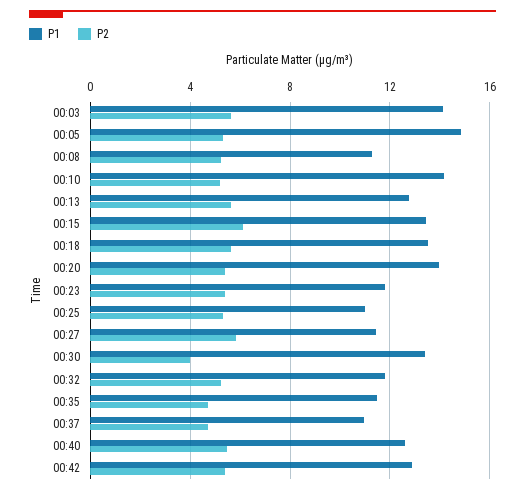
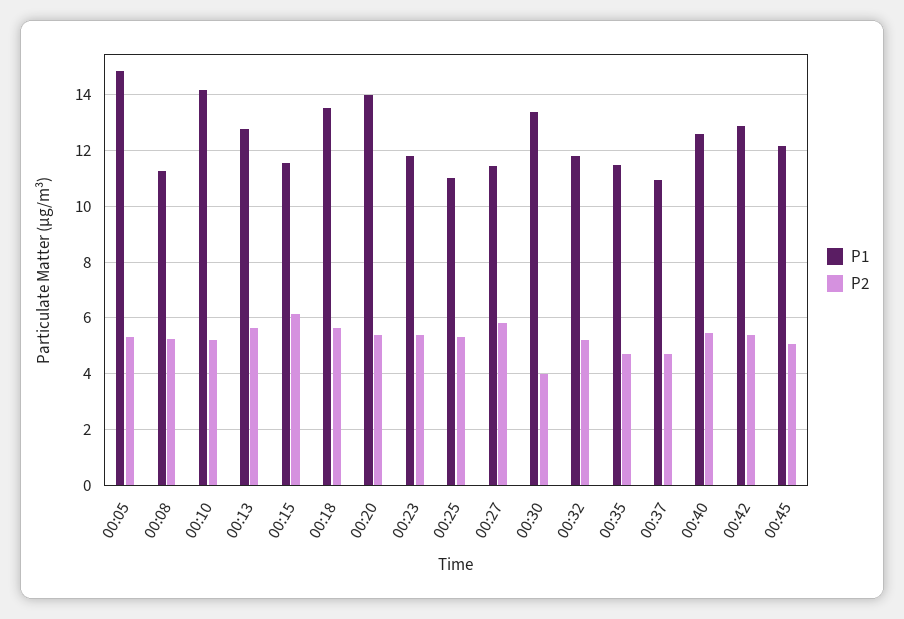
P1, 00:03: 14 -> none
P2, 00:03: 5.5 -> none
P1, 00:15: 13.5 -> 11.5
P1, 00:45: none -> 12.25
P2, 00:45: none -> 5

